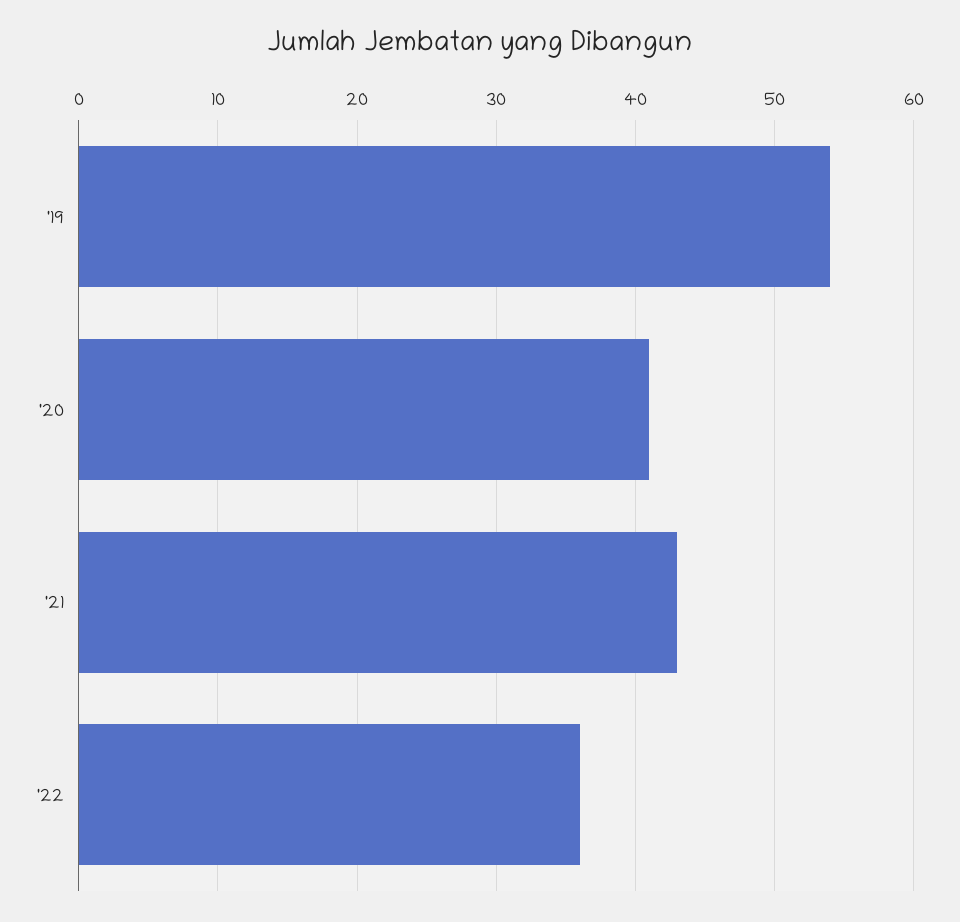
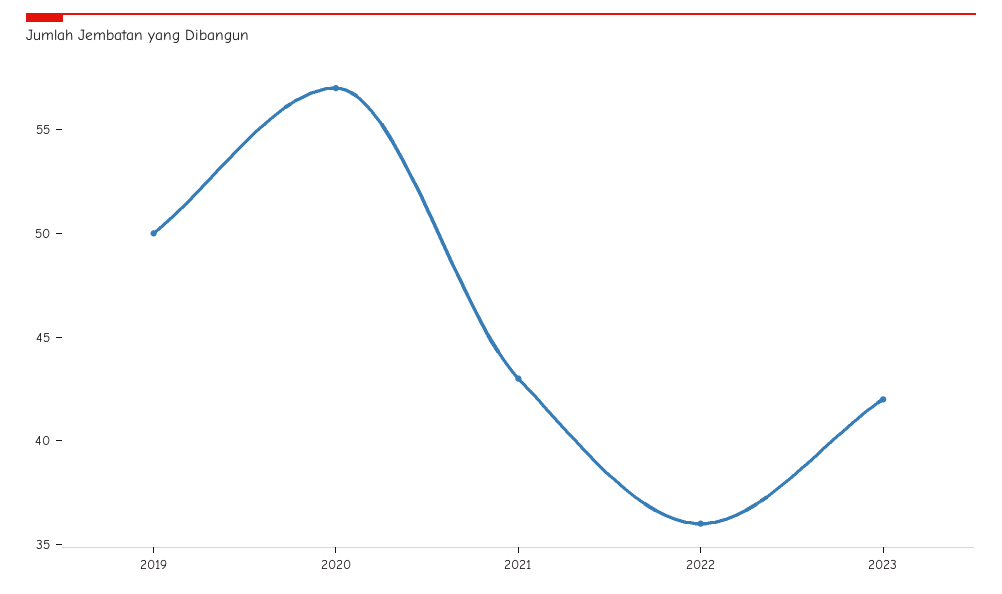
'19: 54 -> 50
'20: 41 -> 57
2023: none -> 42

